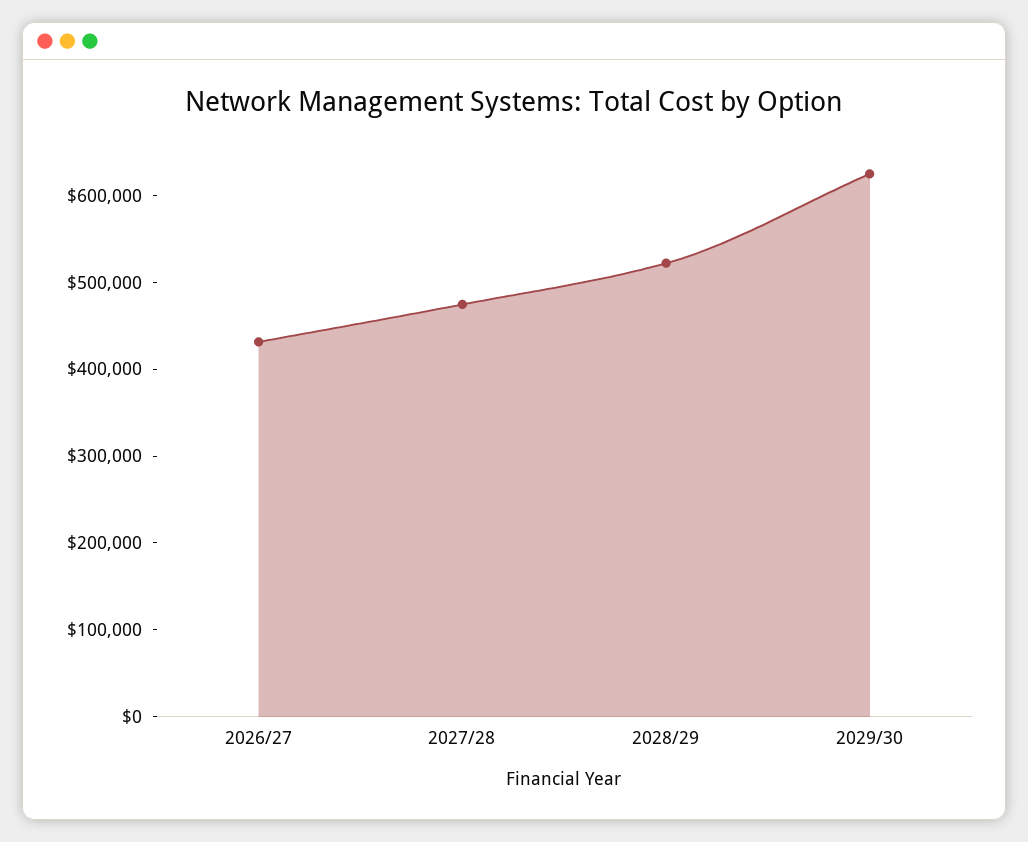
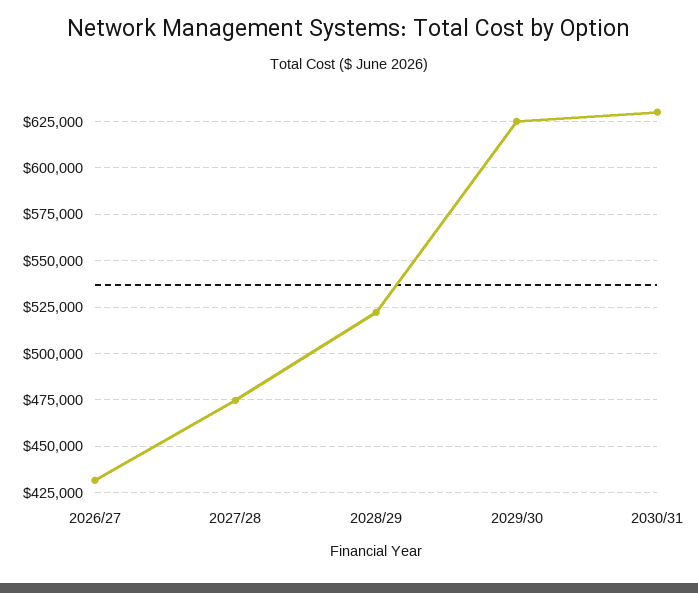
2030/31: none -> 630000

